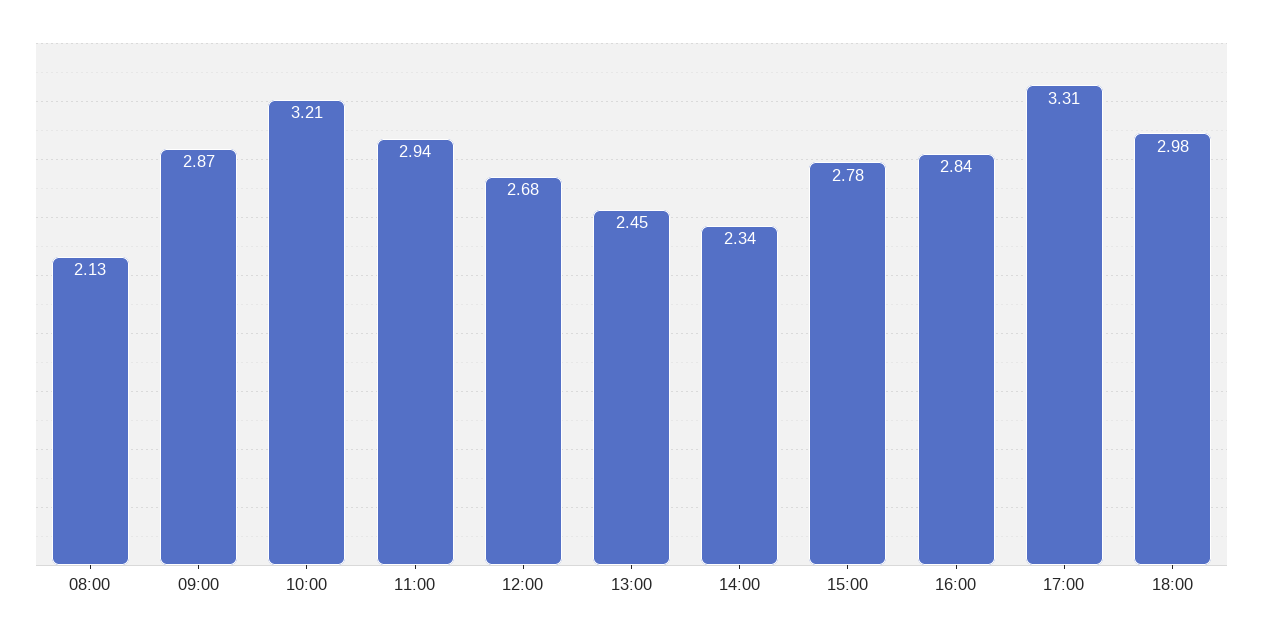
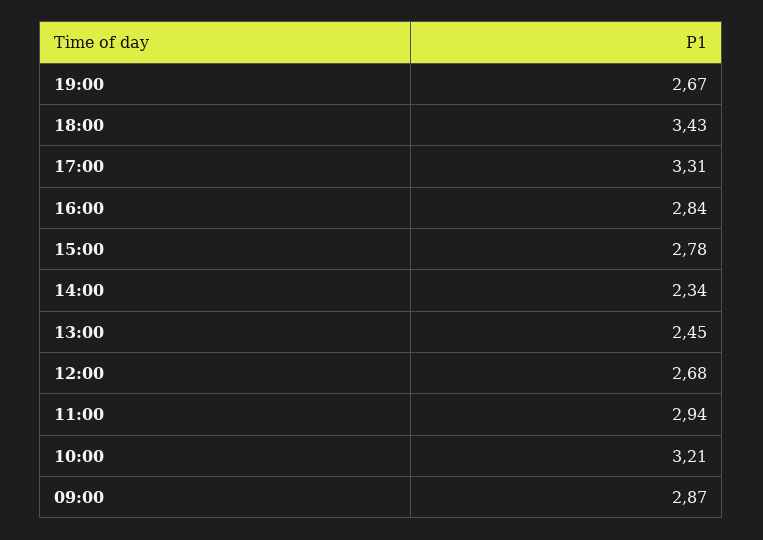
08:00: 2.13 -> none
18:00: 2.98 -> 3.43
19:00: none -> 2.67

